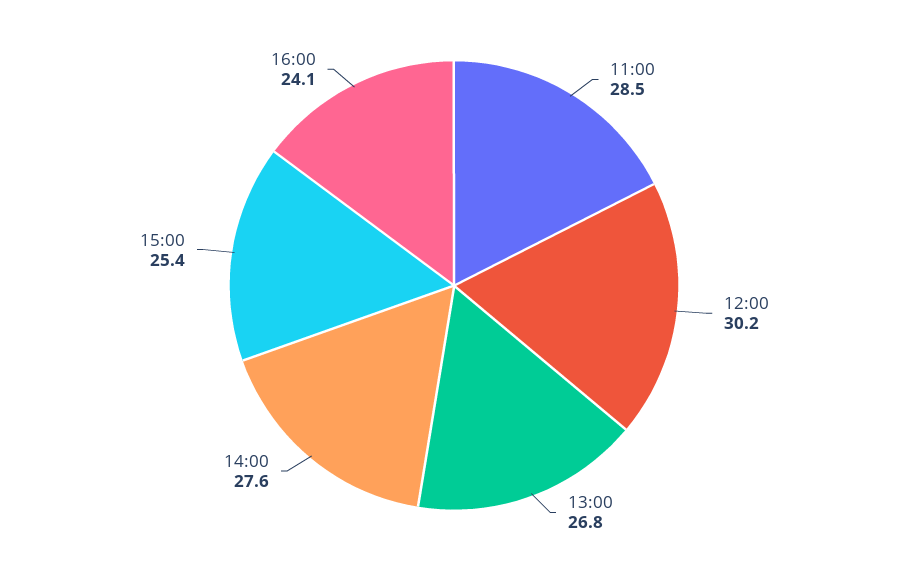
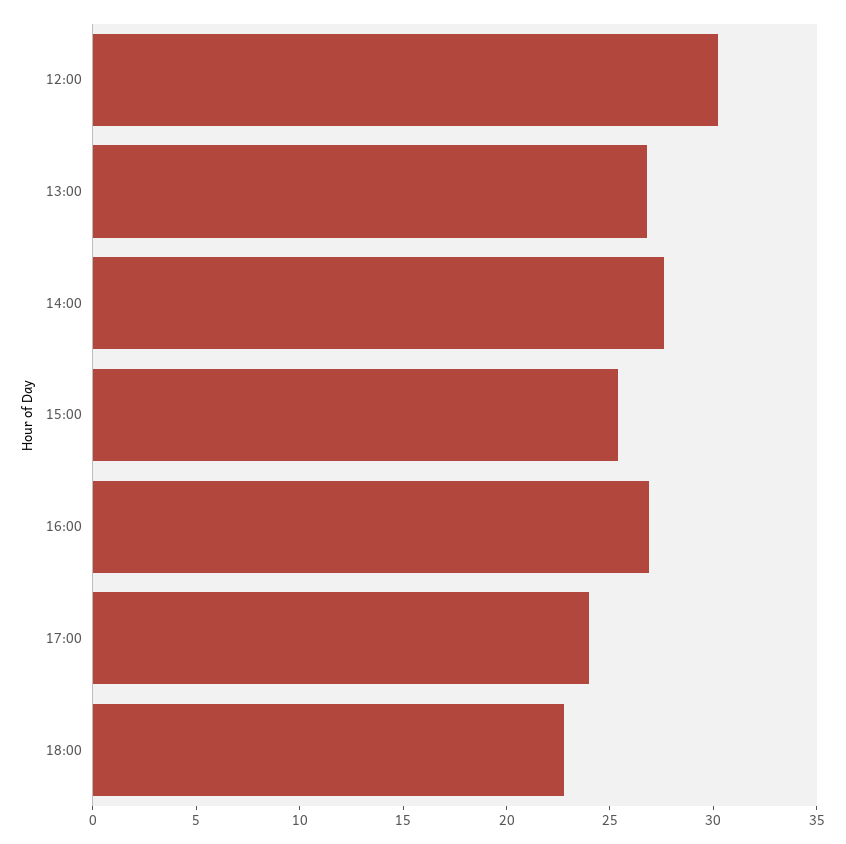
11:00: 28.5 -> none
16:00: 24.1 -> 27
17:00: none -> 24
18:00: none -> 23

